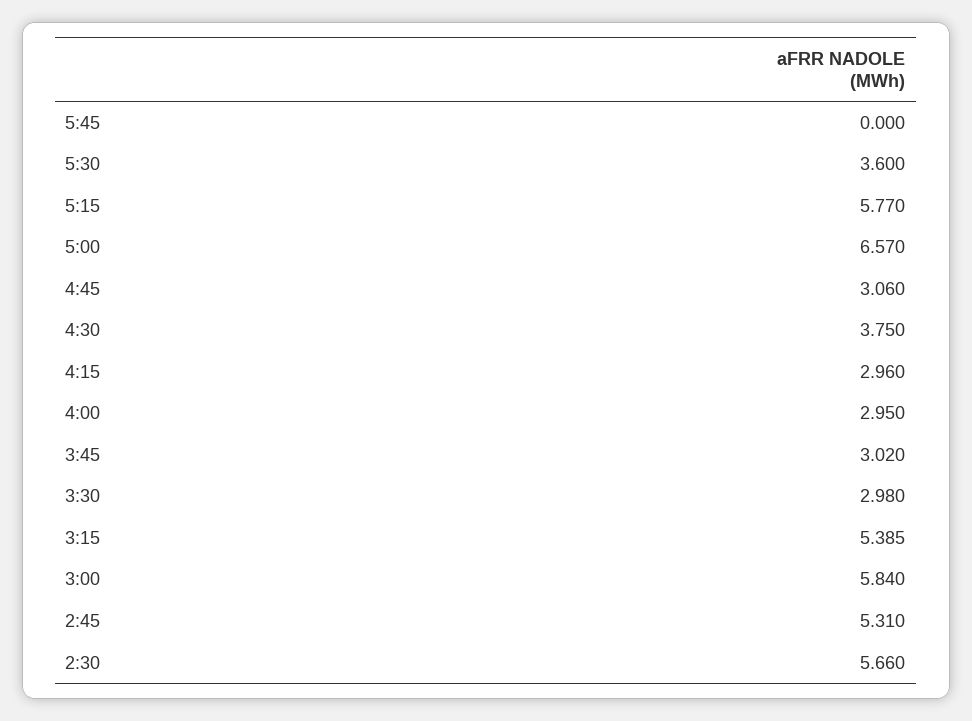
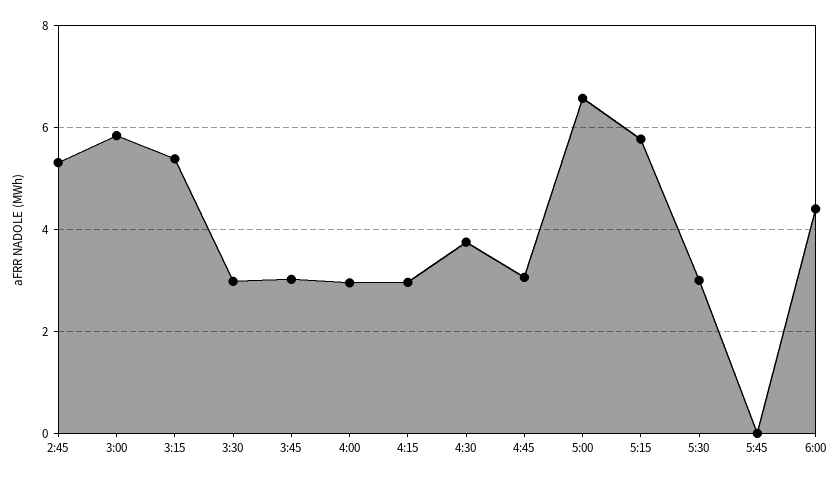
5:30: 3.6 -> 3
2:30: 5.66 -> none
6:00: none -> 4.4

